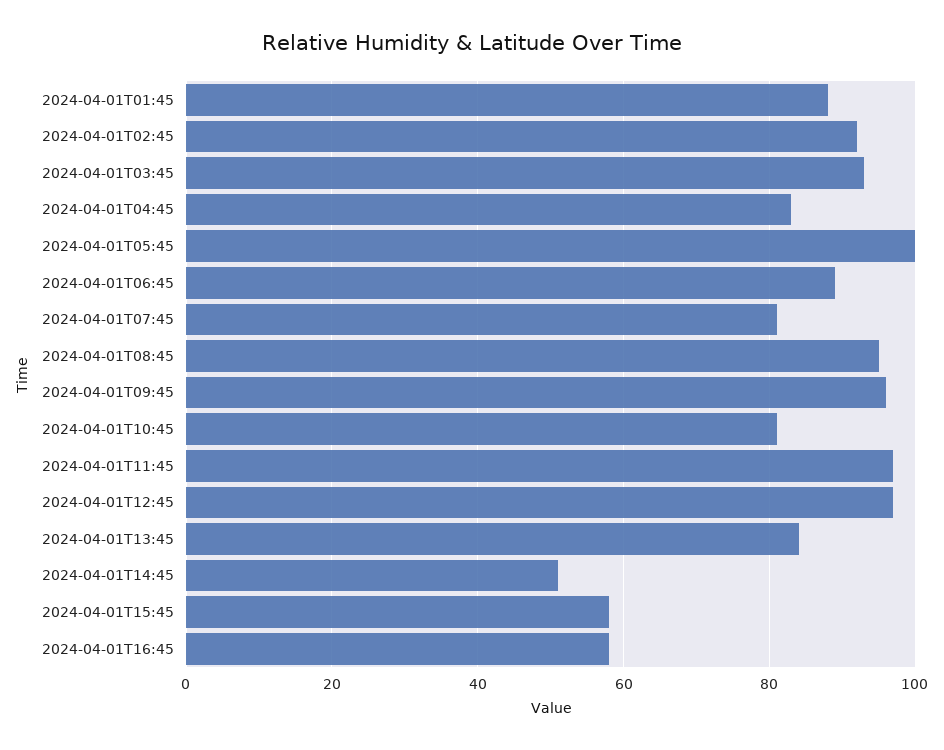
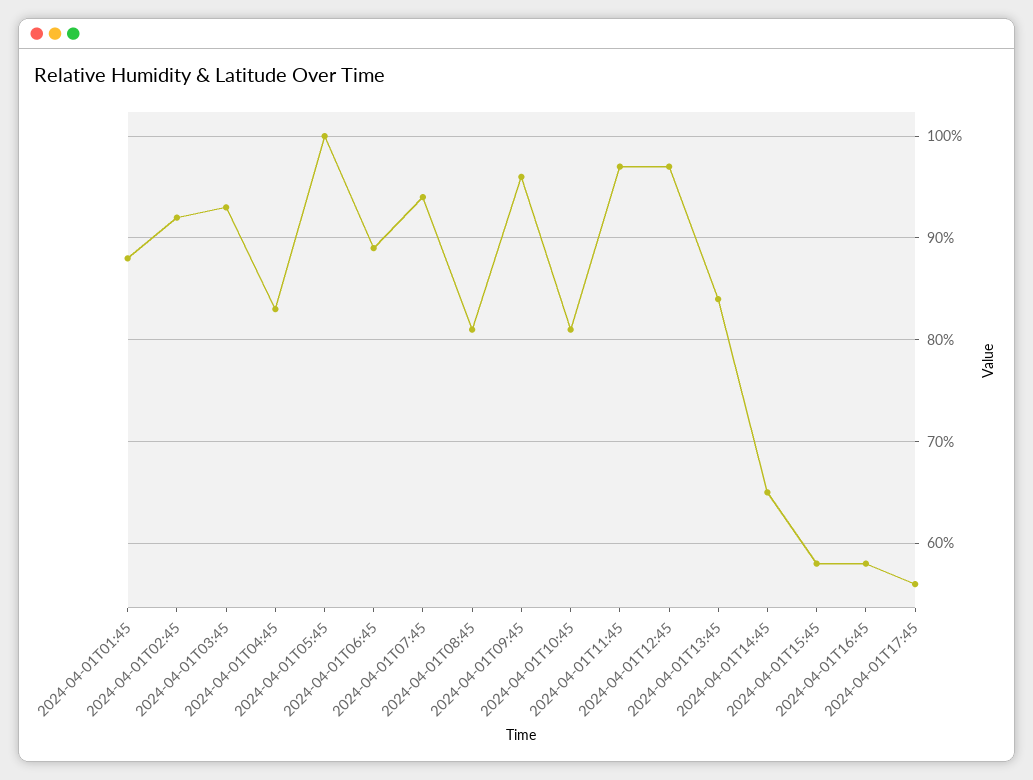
2024-04-01T07:45: 80 -> 94
2024-04-01T08:45: 95 -> 81
2024-04-01T14:45: 50 -> 65
2024-04-01T17:45: none -> 56

